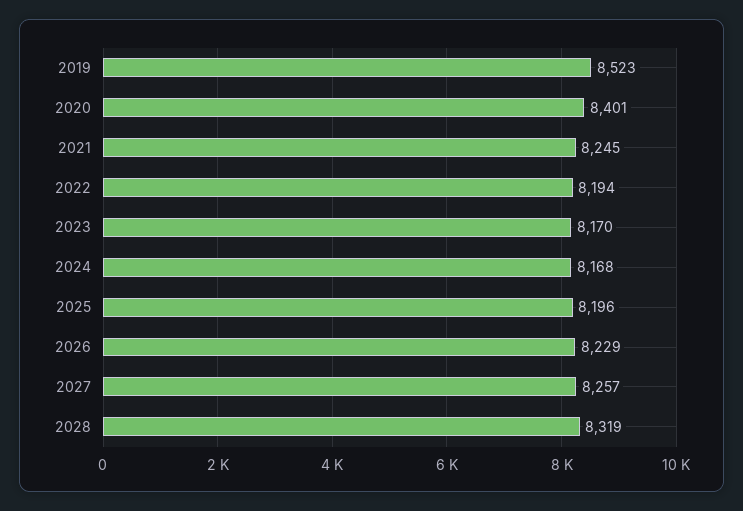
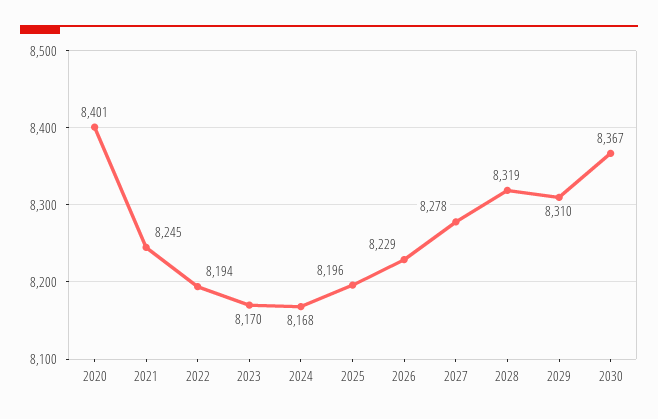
2019: 8523 -> none
2027: 8257 -> 8278
2029: none -> 8310
2030: none -> 8367

